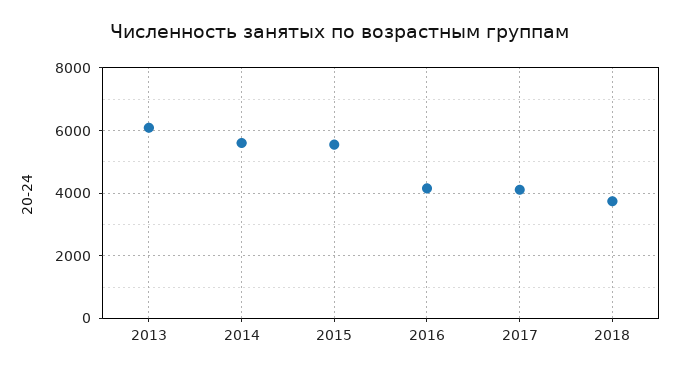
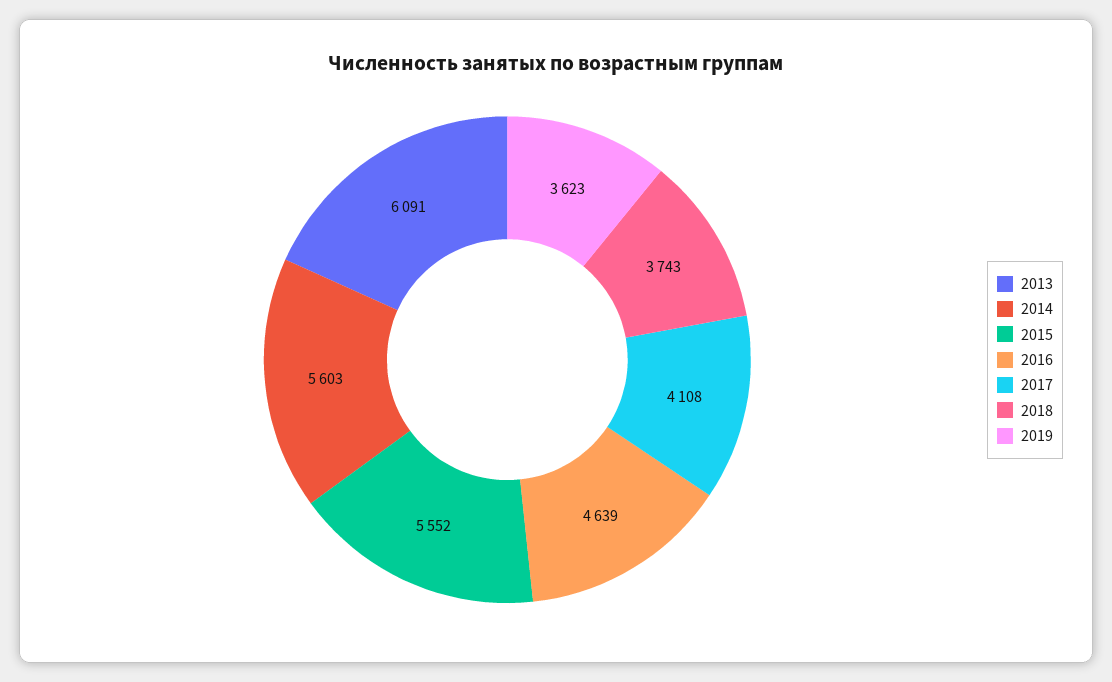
2016: 4200 -> 4639
2019: none -> 3623

